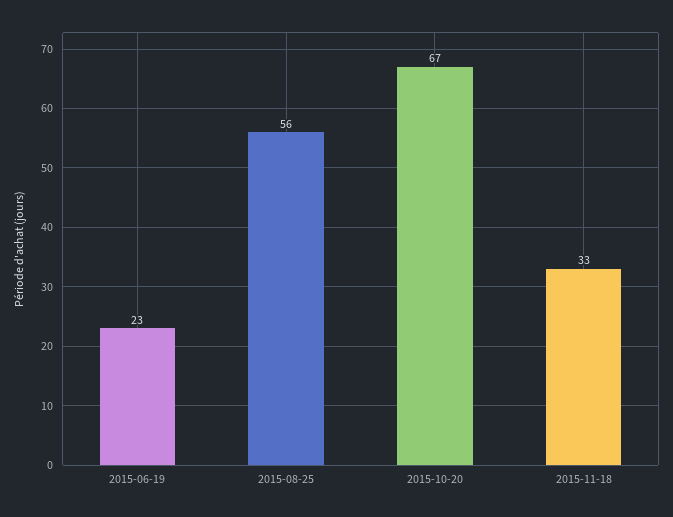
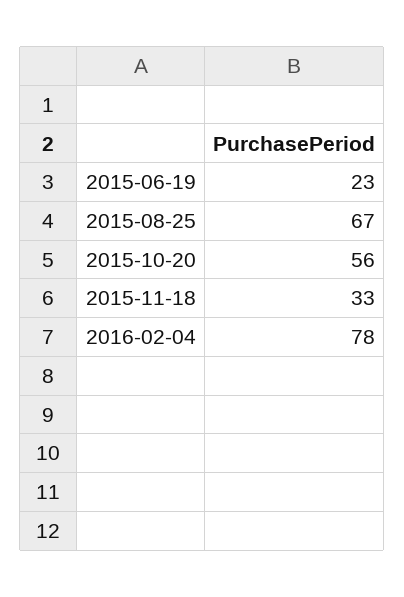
2015-08-25: 56 -> 67
2015-10-20: 67 -> 56
2016-02-04: none -> 78

